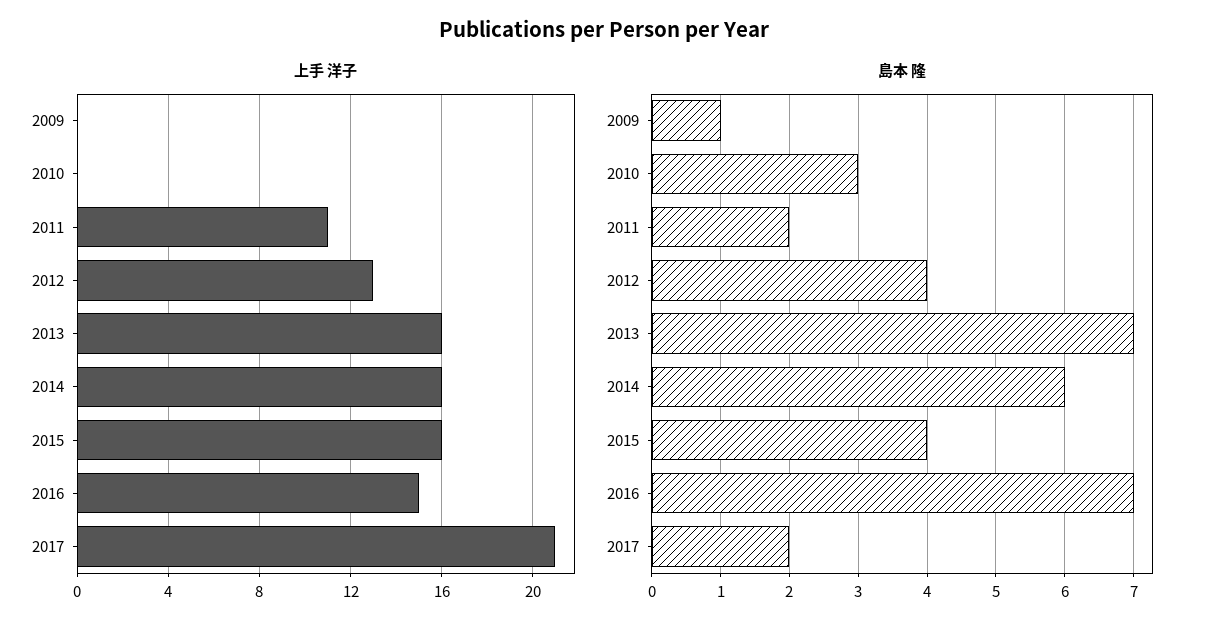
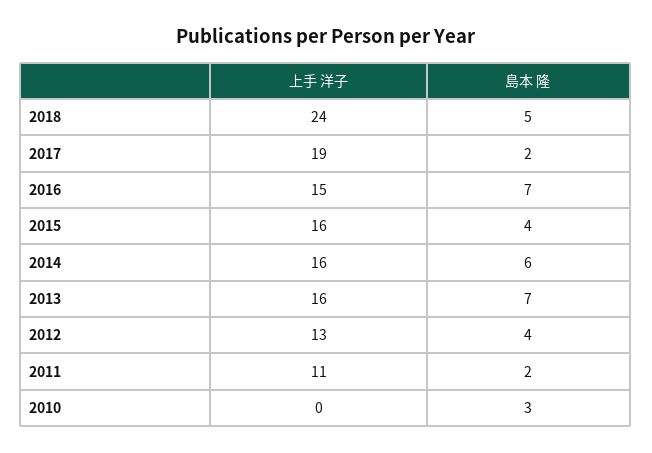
上手 洋子, 2009: 0 -> none
上手 洋子, 2017: 21 -> 19
島本 隆, 2009: 1 -> none
上手 洋子, 2018: none -> 24
島本 隆, 2018: none -> 5

